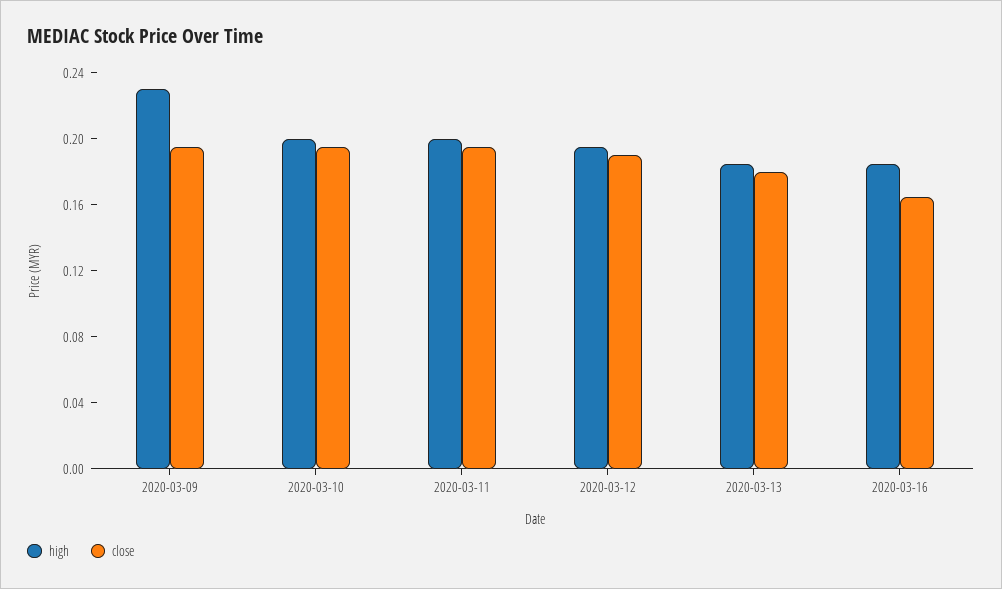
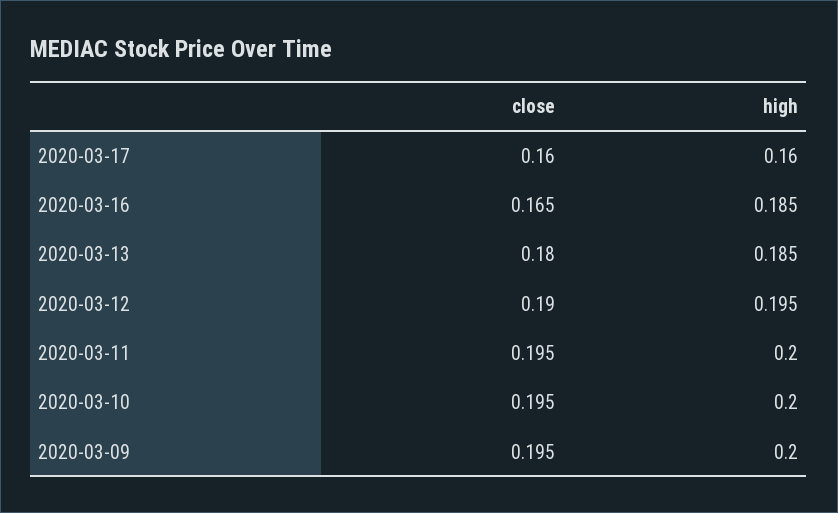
high, 2020-03-09: 0.23 -> 0.2
close, 2020-03-17: none -> 0.16
high, 2020-03-17: none -> 0.16

